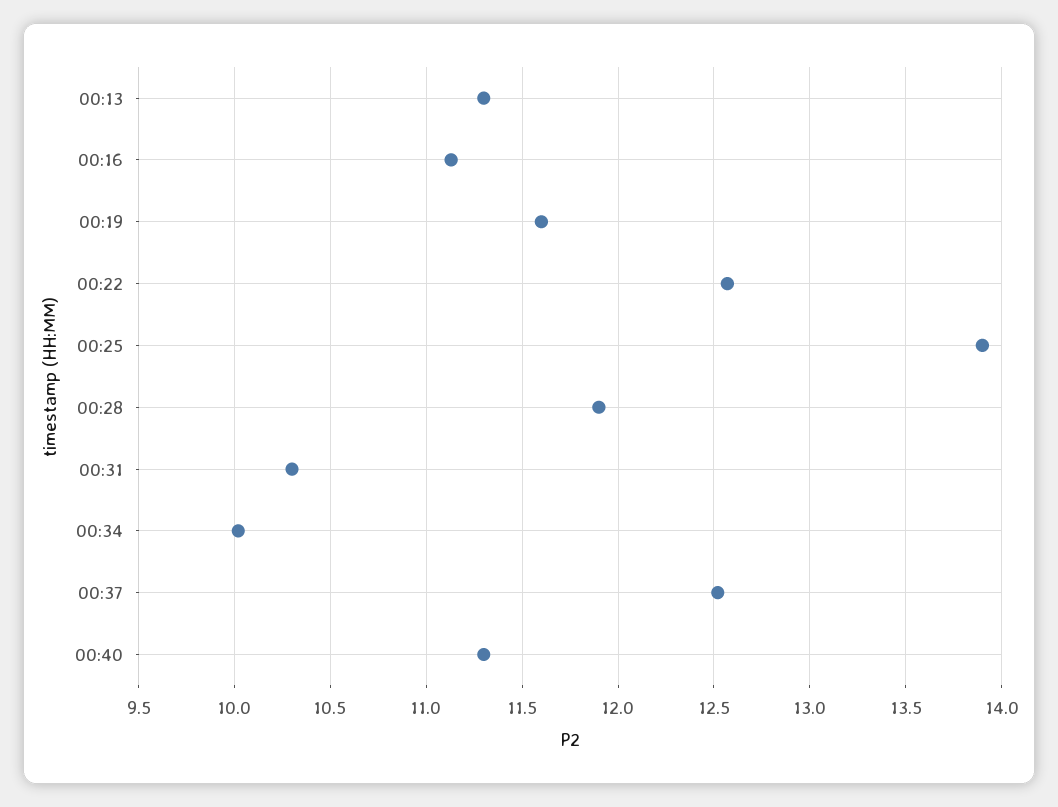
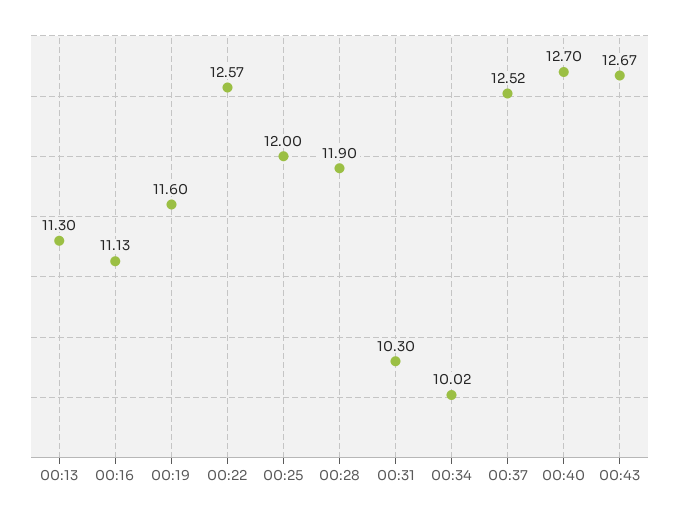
00:25: 13.9 -> 12
00:40: 11.3 -> 12.7
00:43: none -> 12.67

